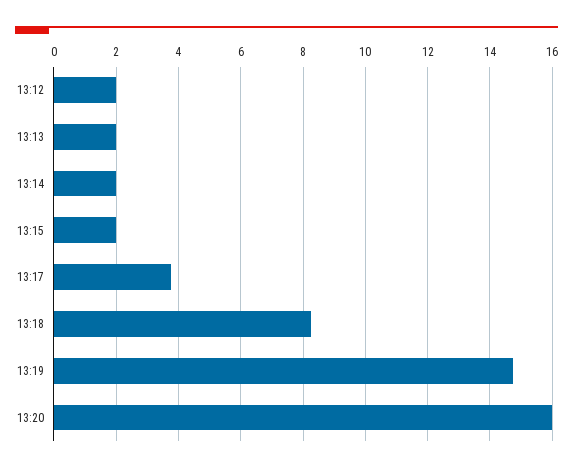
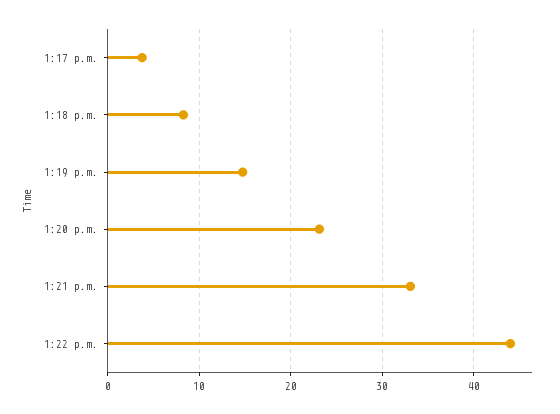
13:12: 2 -> none
13:13: 2 -> none
13:14: 2 -> none
13:15: 2 -> none
13:20: 16 -> 23
1:21 p.m.: none -> 33
1:22 p.m.: none -> 44

